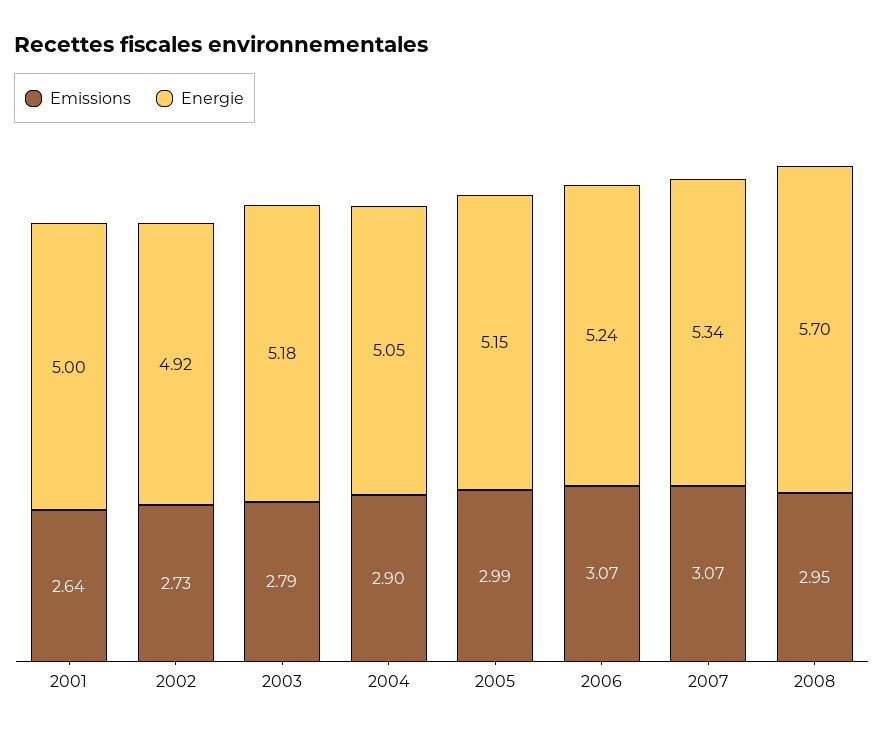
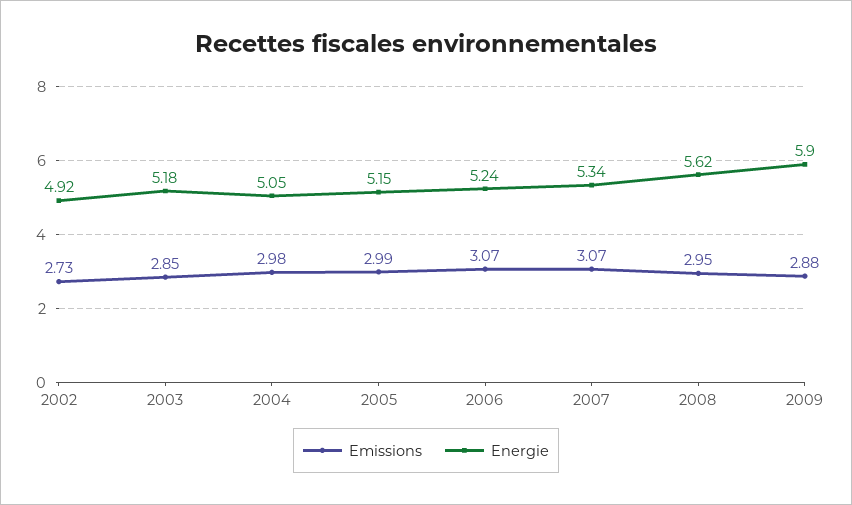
Emissions, 2001: 2.64 -> none
Energie, 2001: 5 -> none
Emissions, 2003: 2.79 -> 2.85
Emissions, 2004: 2.9 -> 2.98
Energie, 2008: 5.7 -> 5.62
Emissions, 2009: none -> 2.88
Energie, 2009: none -> 5.9

